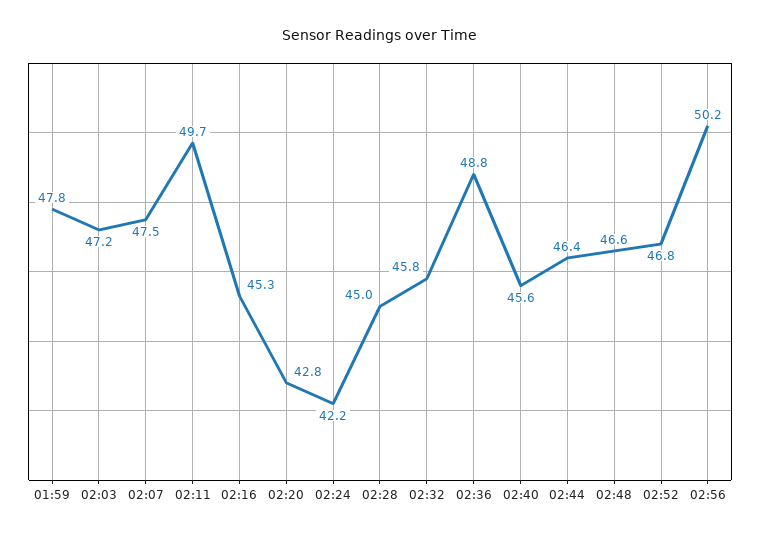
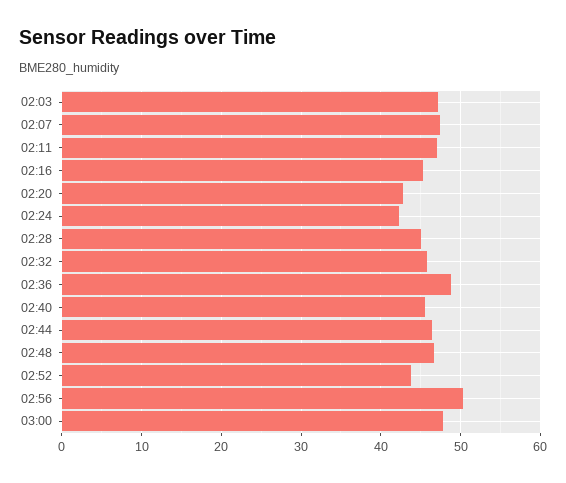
01:59: 47.8 -> none
02:11: 49.7 -> 47
02:52: 46.8 -> 44
03:00: none -> 48

